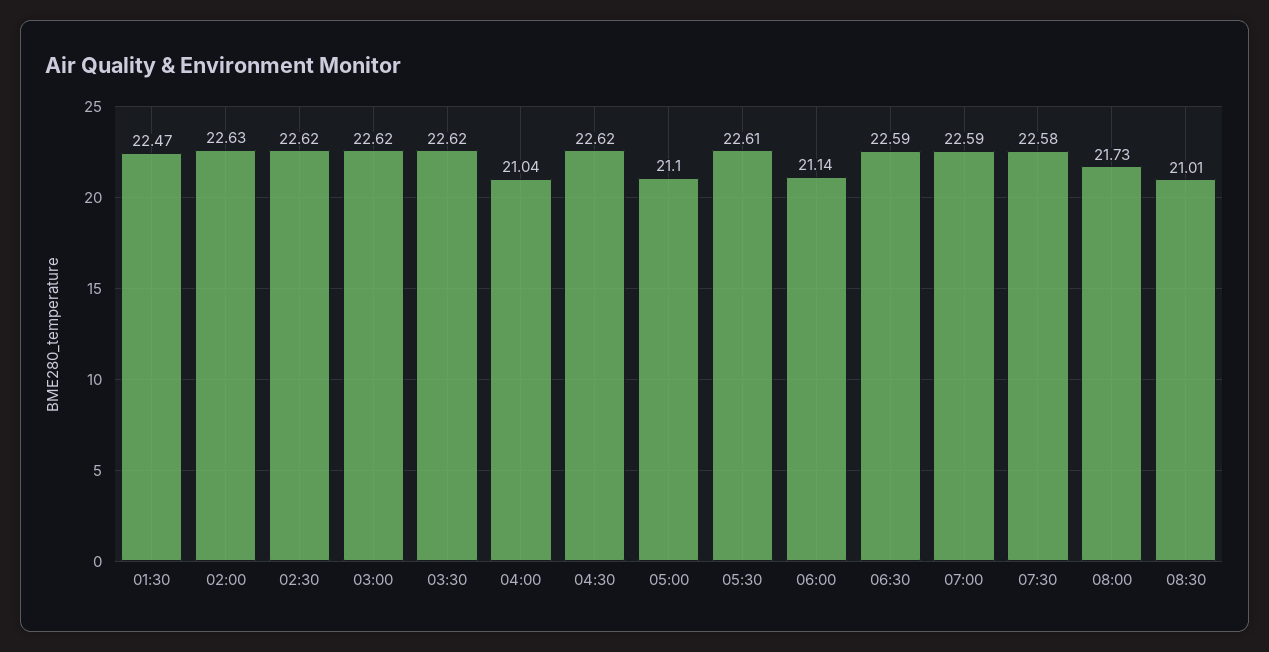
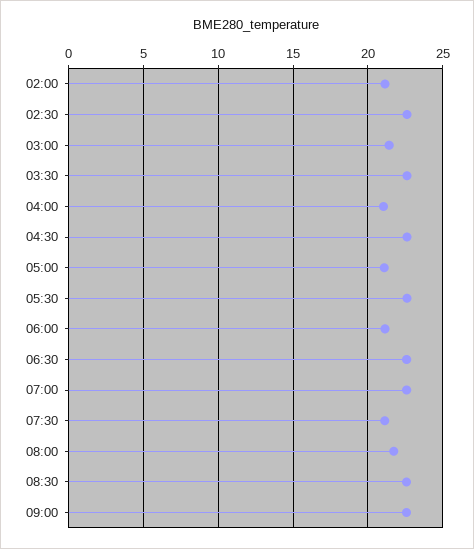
01:30: 22.47 -> none
02:00: 22.63 -> 21
03:00: 22.62 -> 21.5
07:30: 22.58 -> 21
08:30: 21.01 -> 22.5
09:00: none -> 22.5

